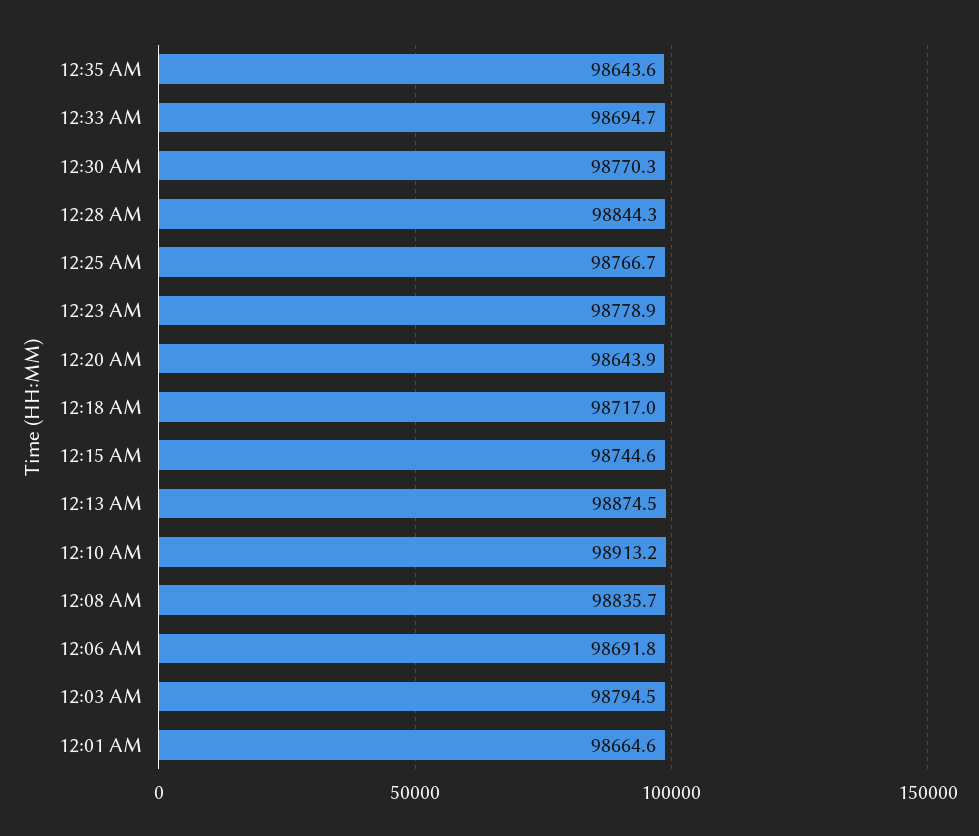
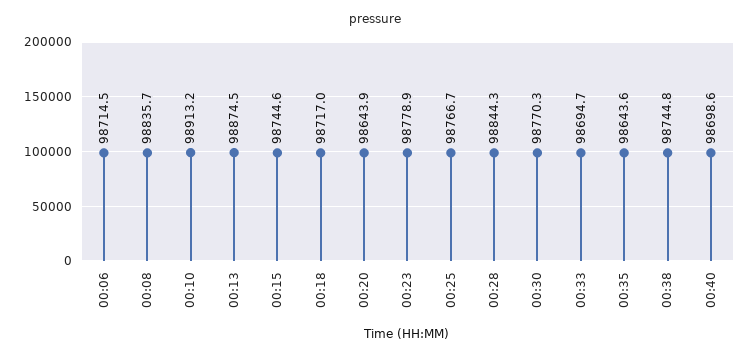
12:06 AM: 98691.8 -> 98714.5
12:03 AM: 98794.5 -> none
12:01 AM: 98664.6 -> none
00:38: none -> 98744.8
00:40: none -> 98698.6

